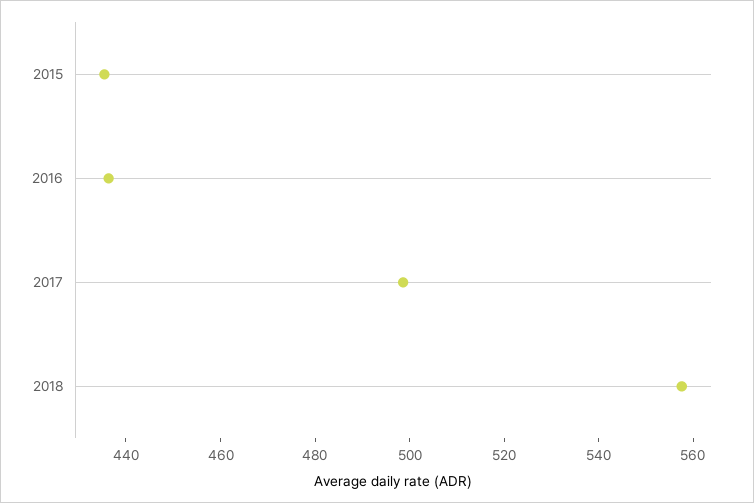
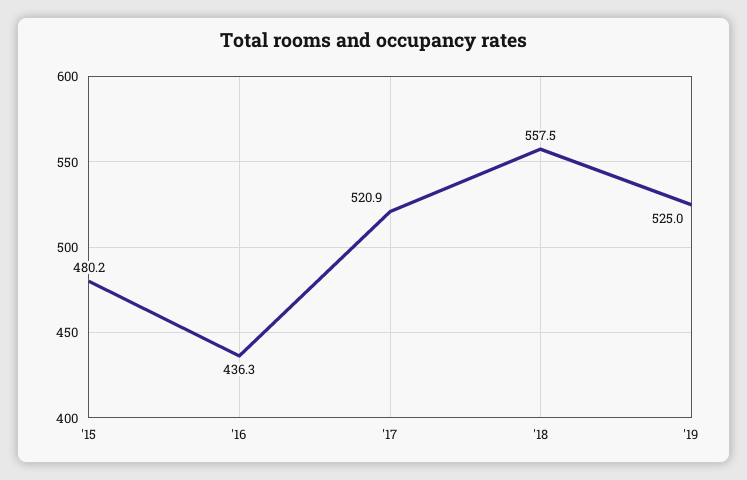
2015: 435 -> 480.2
2017: 500 -> 520.9
'19: none -> 525

